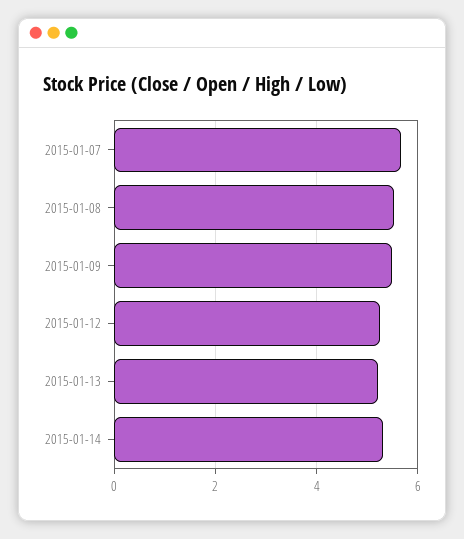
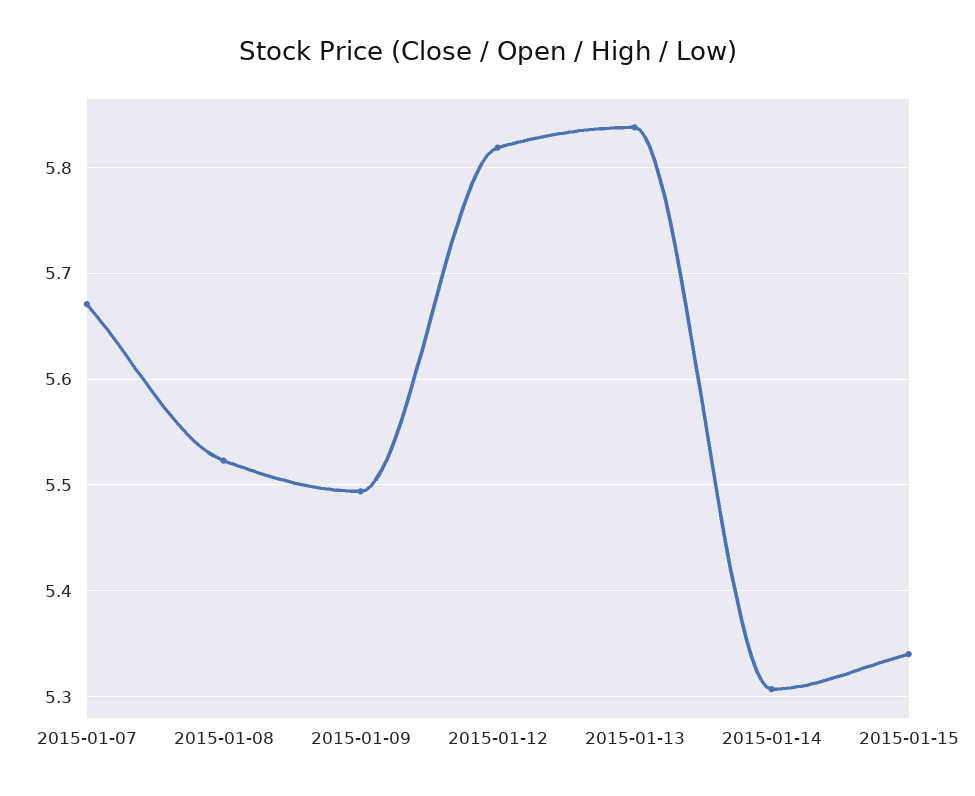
2015-01-12: 5.2 -> 5.82
2015-01-13: 5.2 -> 5.84
2015-01-15: none -> 5.34

